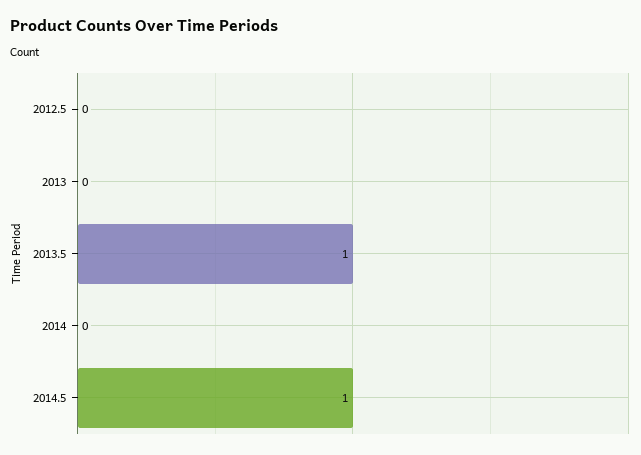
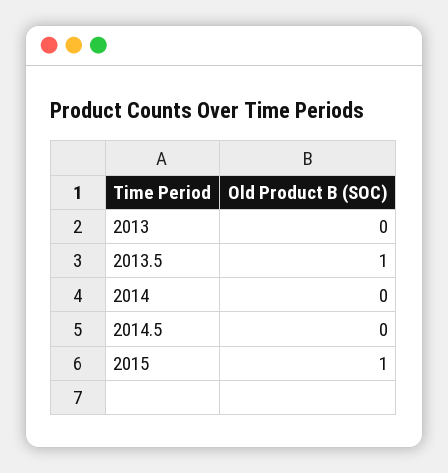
2012.5: 0 -> none
2014.5: 1 -> 0
2015: none -> 1

